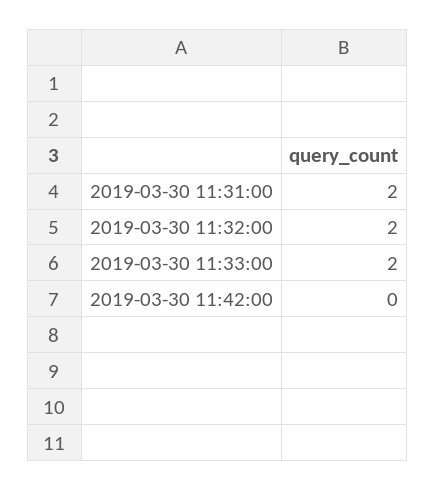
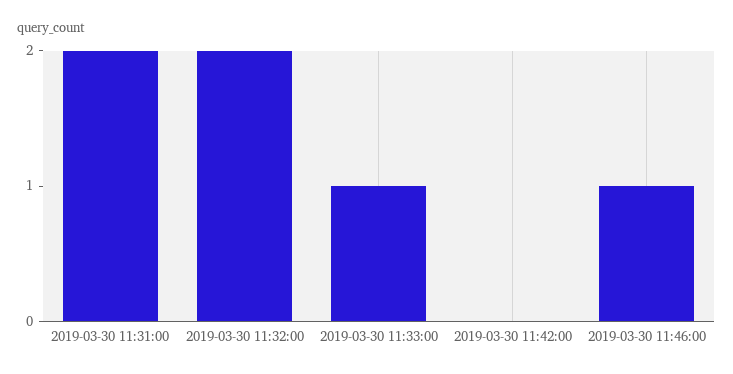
2019-03-30 11:33:00: 2 -> 1
2019-03-30 11:46:00: none -> 1

